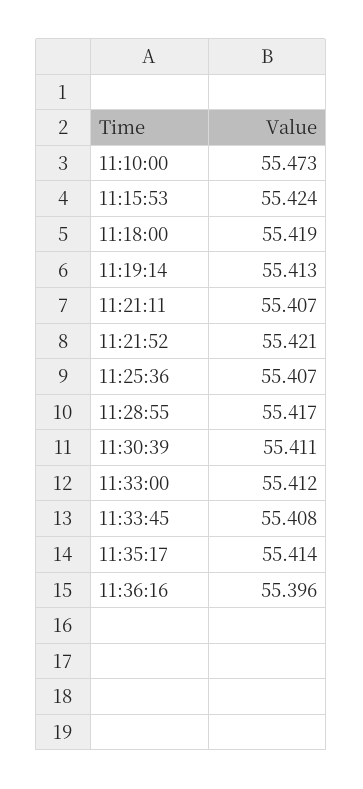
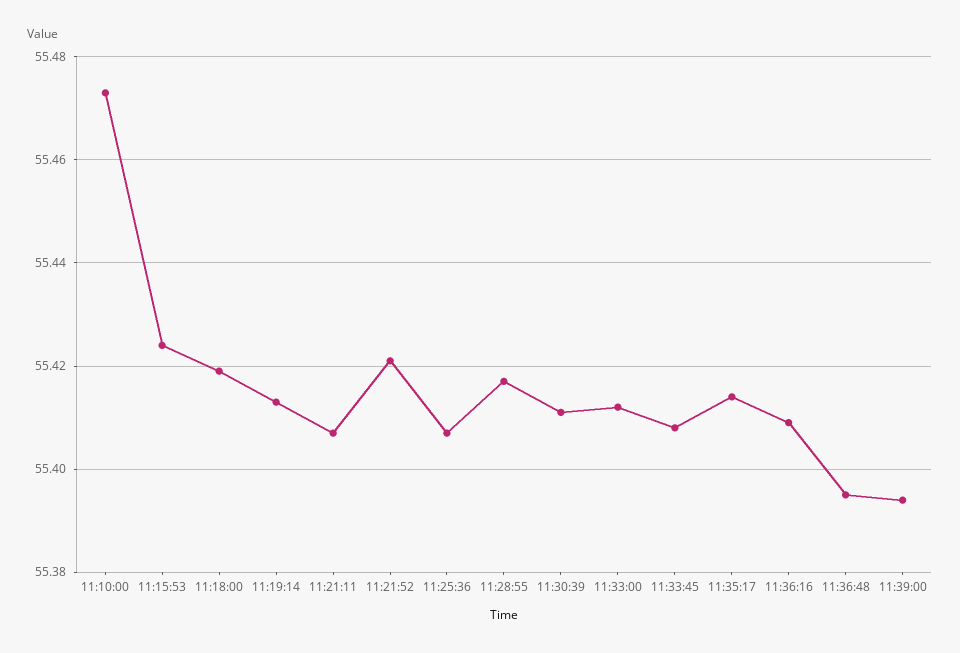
11:36:16: 55.396 -> 55.41
11:36:48: none -> 55.395
11:39:00: none -> 55.395

